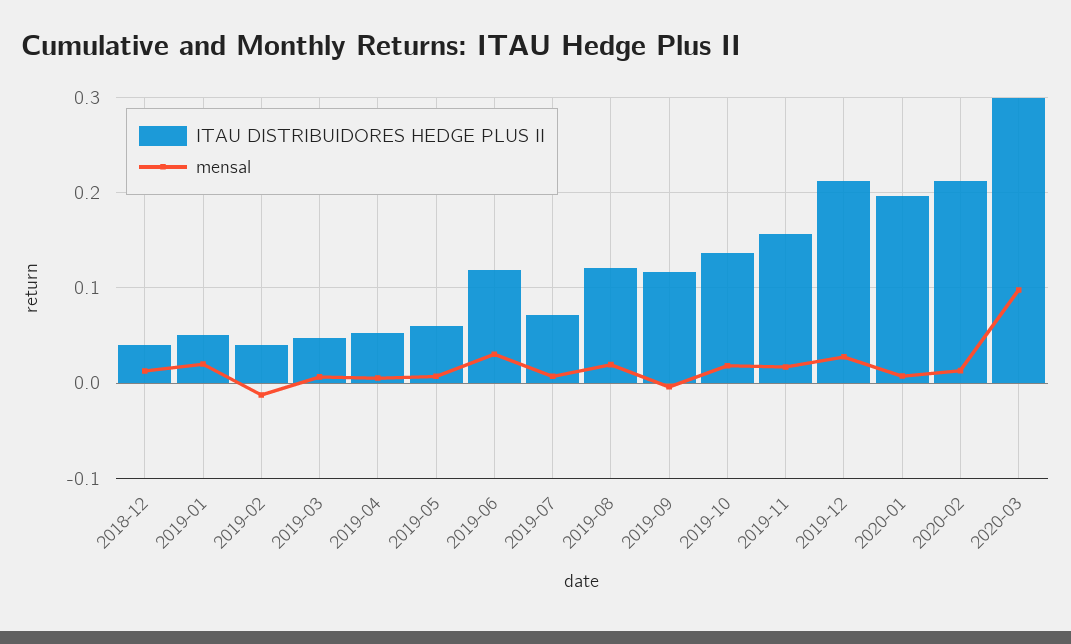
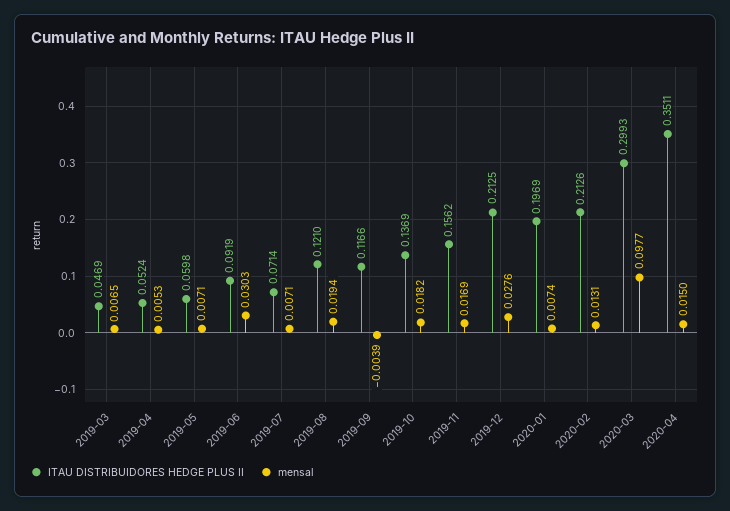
ITAU DISTRIBUIDORES HEDGE PLUS II, 2018-12: 0.04 -> none
mensal, 2018-12: 0.01 -> none
ITAU DISTRIBUIDORES HEDGE PLUS II, 2019-01: 0.05 -> none
mensal, 2019-01: 0.02 -> none
ITAU DISTRIBUIDORES HEDGE PLUS II, 2019-02: 0.04 -> none
mensal, 2019-02: -0.01 -> none
ITAU DISTRIBUIDORES HEDGE PLUS II, 2019-06: 0.12 -> 0.0919
ITAU DISTRIBUIDORES HEDGE PLUS II, 2020-04: none -> 0.3511
mensal, 2020-04: none -> 0.015

